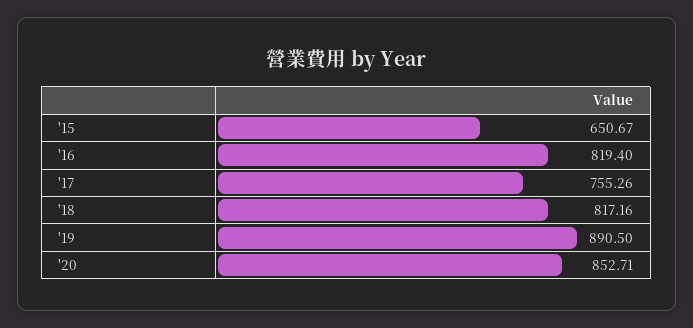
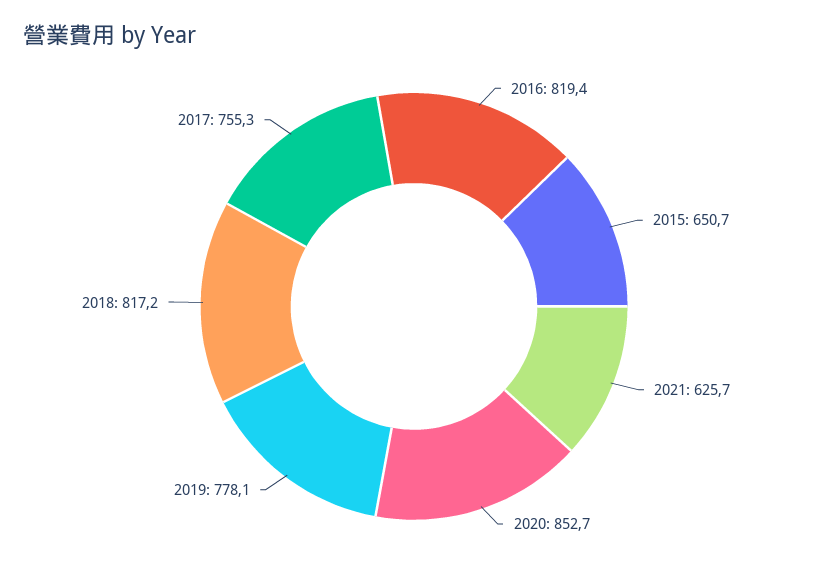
'19: 890.5 -> 778.1
2021: none -> 625.7

